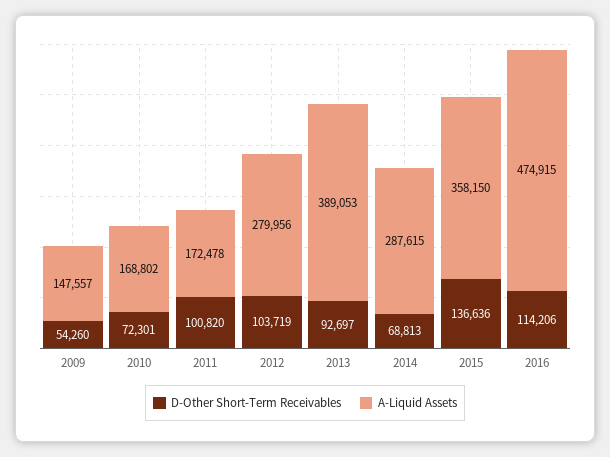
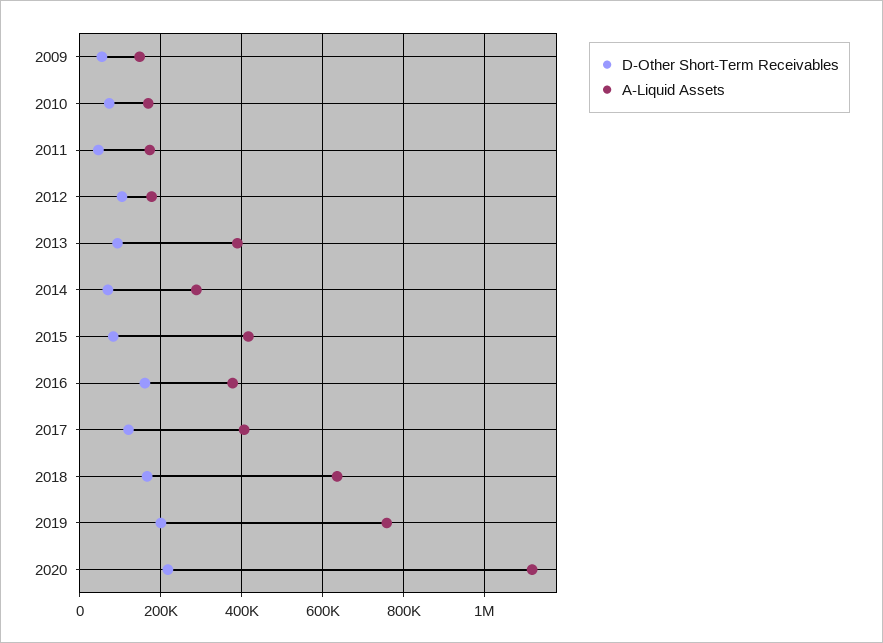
D-Other Short-Term Receivables, 2011: 100820 -> 40000
A-Liquid Assets, 2012: 279956 -> 180000
D-Other Short-Term Receivables, 2015: 136636 -> 80000
A-Liquid Assets, 2015: 358150 -> 420000
D-Other Short-Term Receivables, 2016: 114206 -> 160000
A-Liquid Assets, 2016: 474915 -> 380000
D-Other Short-Term Receivables, 2017: none -> 120000
A-Liquid Assets, 2017: none -> 400000
D-Other Short-Term Receivables, 2018: none -> 160000
A-Liquid Assets, 2018: none -> 640000
D-Other Short-Term Receivables, 2019: none -> 200000
A-Liquid Assets, 2019: none -> 760000
D-Other Short-Term Receivables, 2020: none -> 220000
A-Liquid Assets, 2020: none -> 1120000

